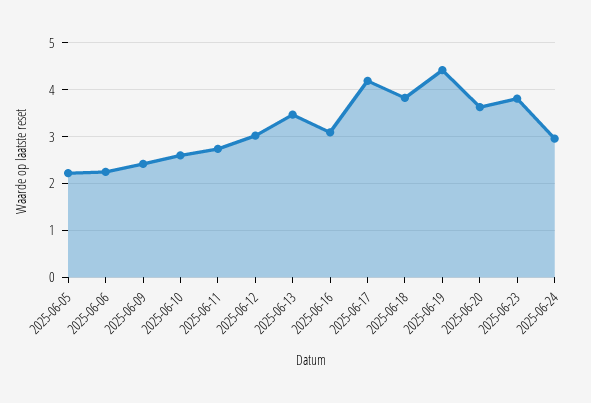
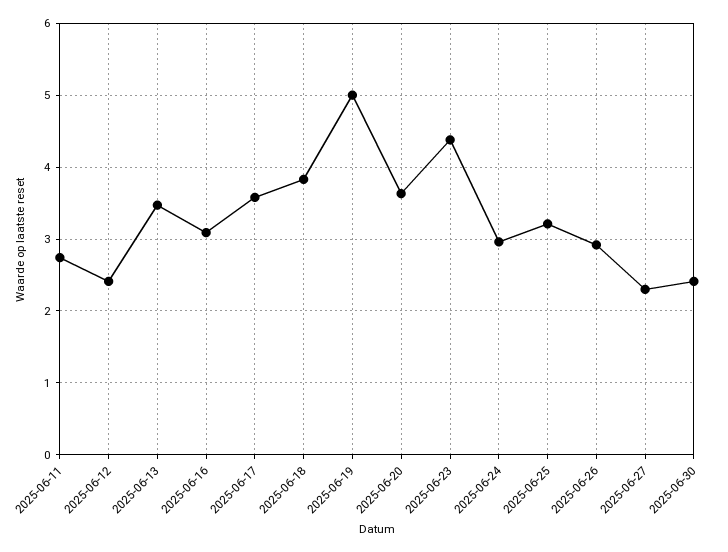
2025-06-05: 2.2 -> none
2025-06-06: 2.2 -> none
2025-06-09: 2.4 -> none
2025-06-10: 2.6 -> none
2025-06-12: 3 -> 2.4
2025-06-17: 4.2 -> 3.6
2025-06-19: 4.4 -> 5
2025-06-23: 3.8 -> 4.4
2025-06-25: none -> 3.2
2025-06-26: none -> 2.9
2025-06-27: none -> 2.3
2025-06-30: none -> 2.4

